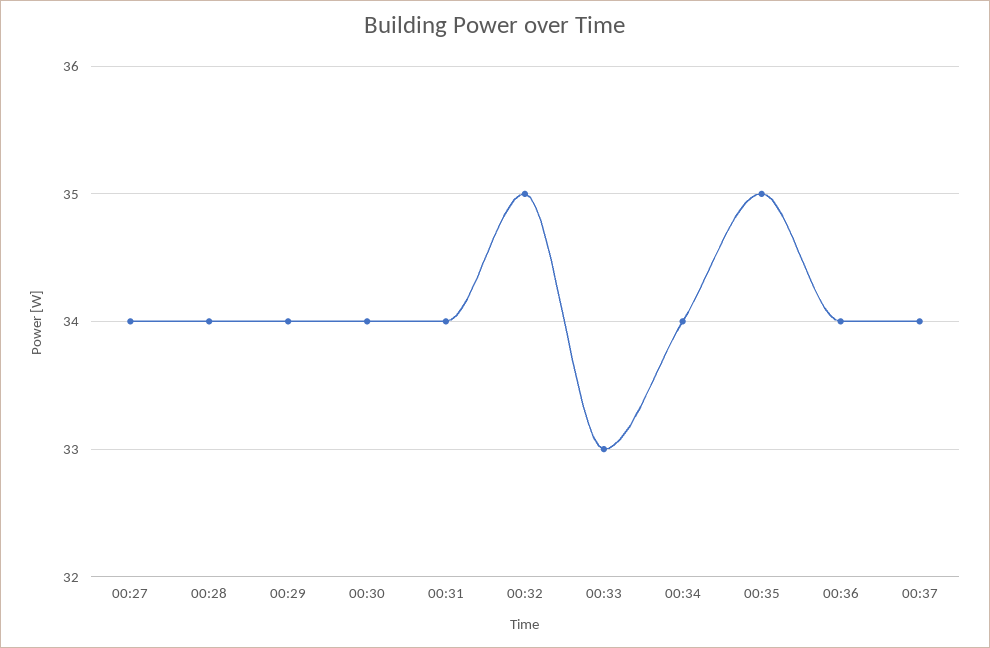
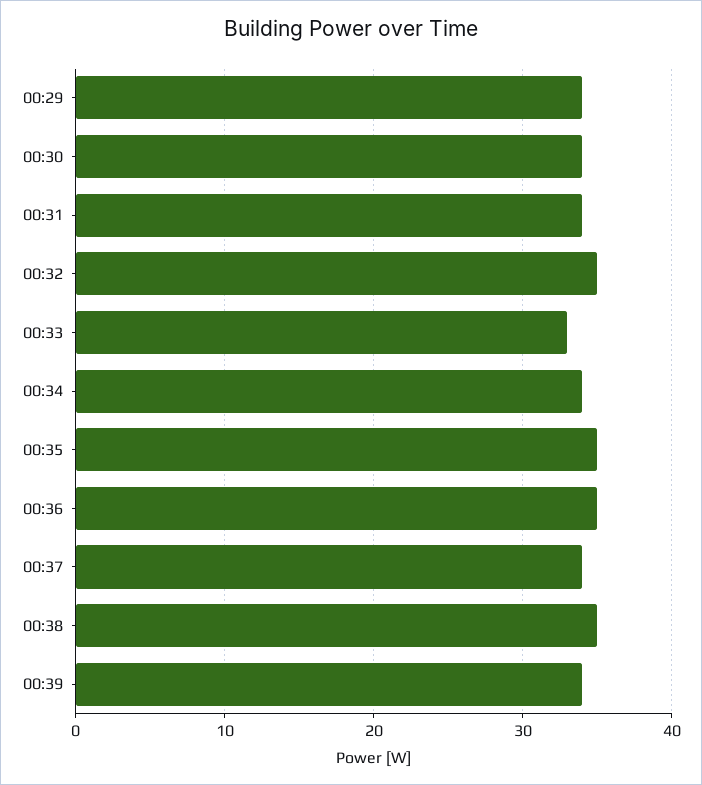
00:27: 34 -> none
00:28: 34 -> none
00:36: 34 -> 35
00:38: none -> 35
00:39: none -> 34

